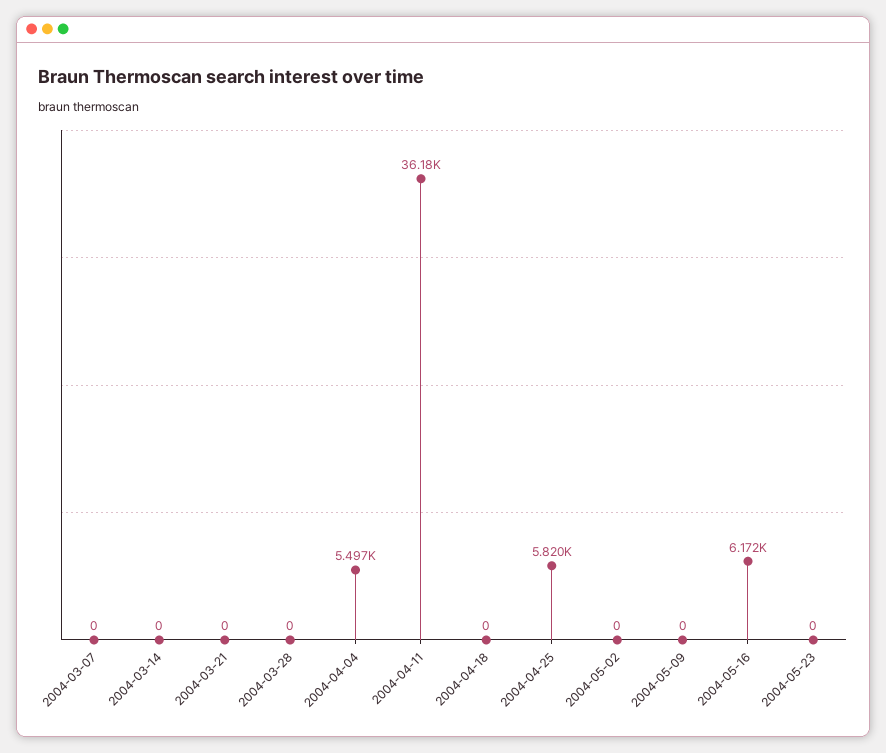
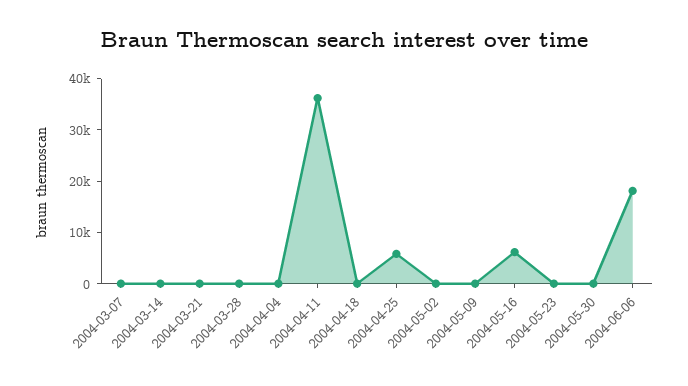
2004-04-04: 5497 -> 0
2004-05-30: none -> 0
2004-06-06: none -> 18000

